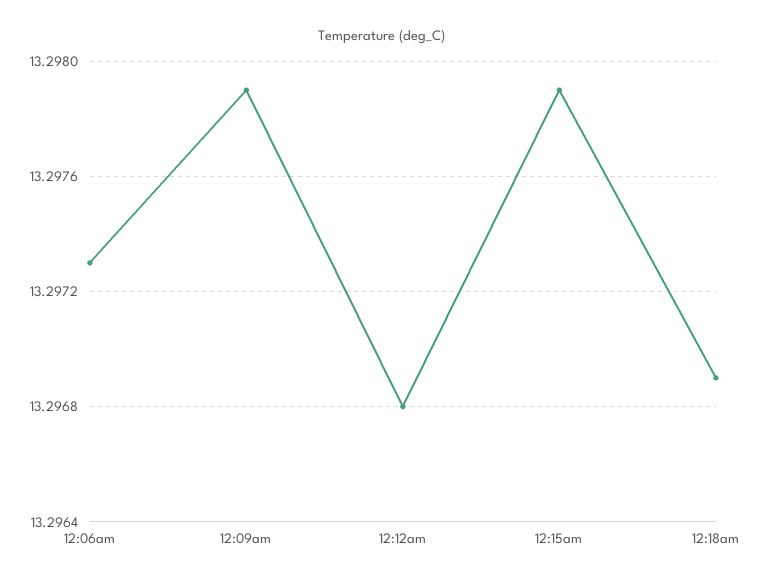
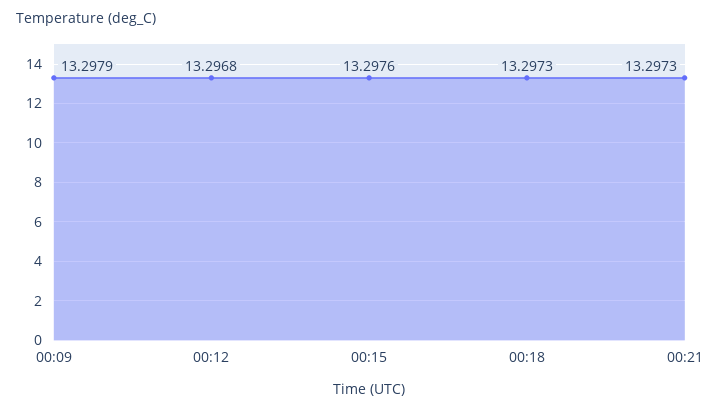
12:06am: 13.2973 -> none
12:15am: 13.2979 -> 13.2976
12:18am: 13.2969 -> 13.2973
00:21: none -> 13.2973

